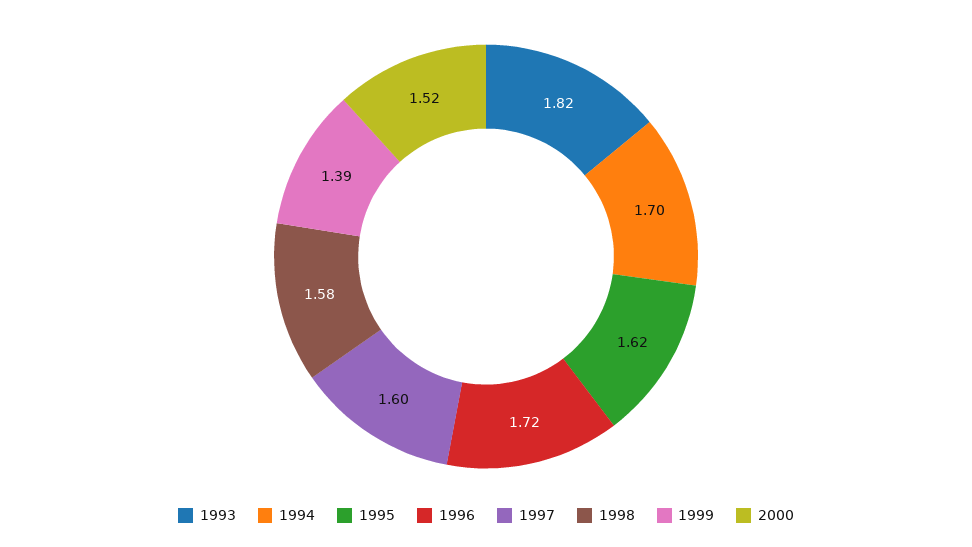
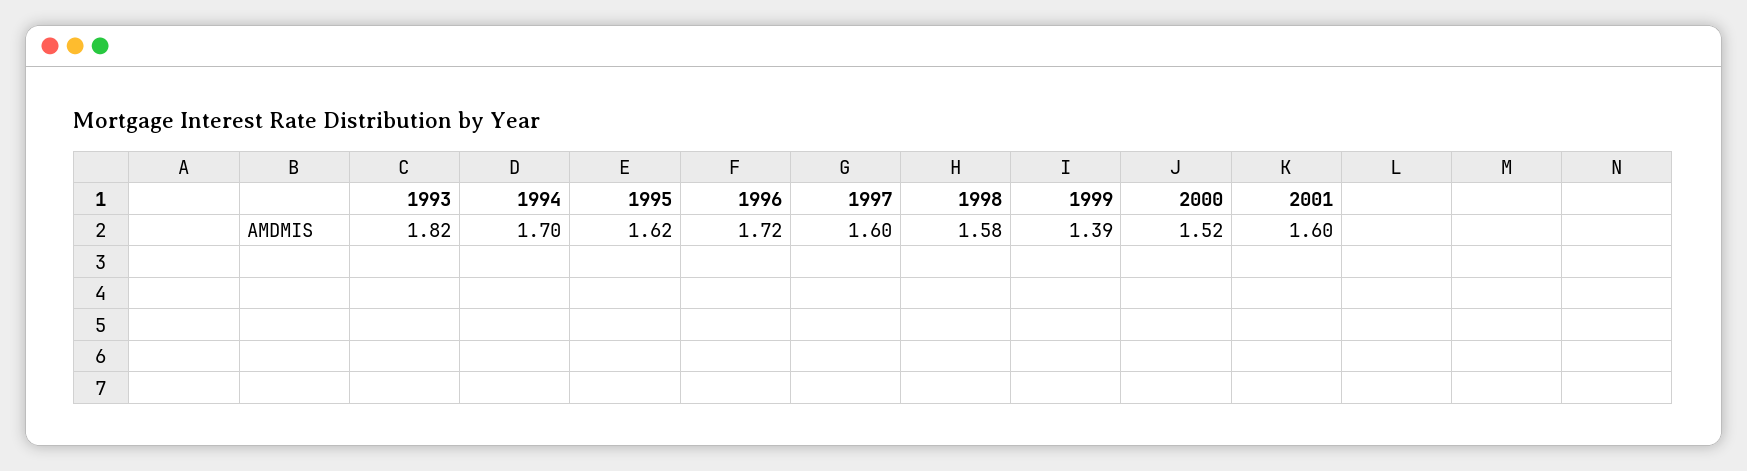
2001: none -> 1.6

